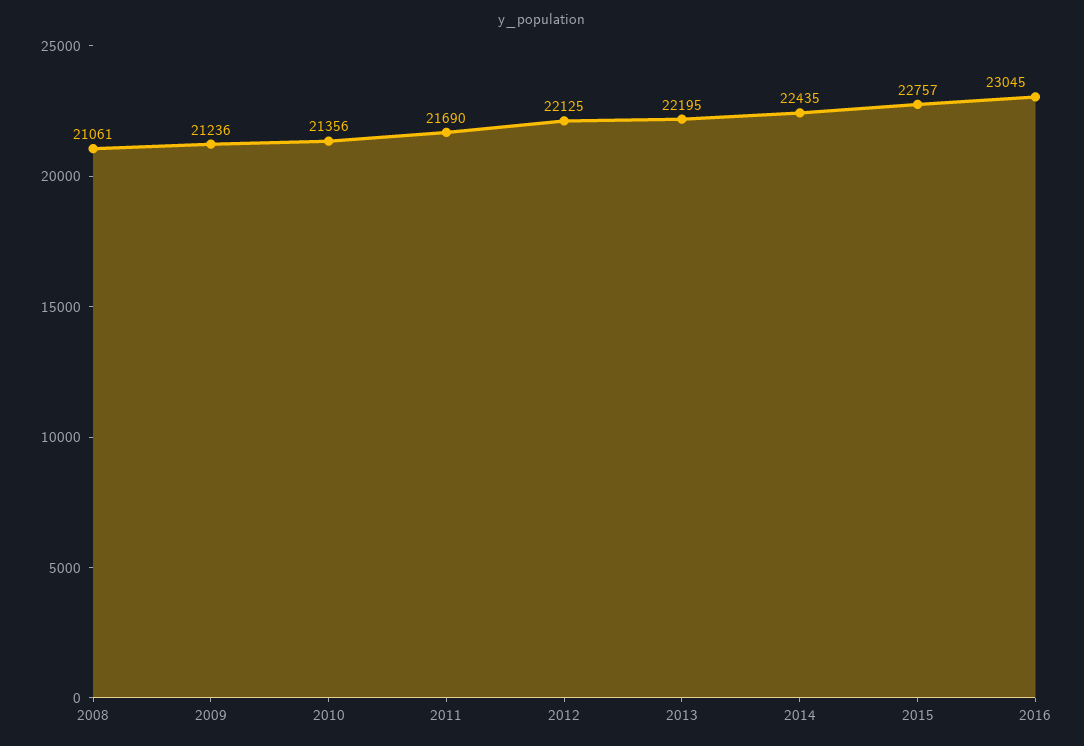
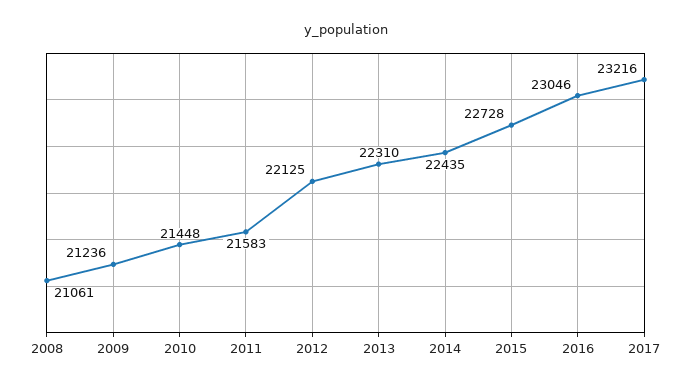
2010: 21356 -> 21448
2011: 21690 -> 21583
2013: 22195 -> 22310
2015: 22757 -> 22728
2016: 23045 -> 23046
2017: none -> 23216

